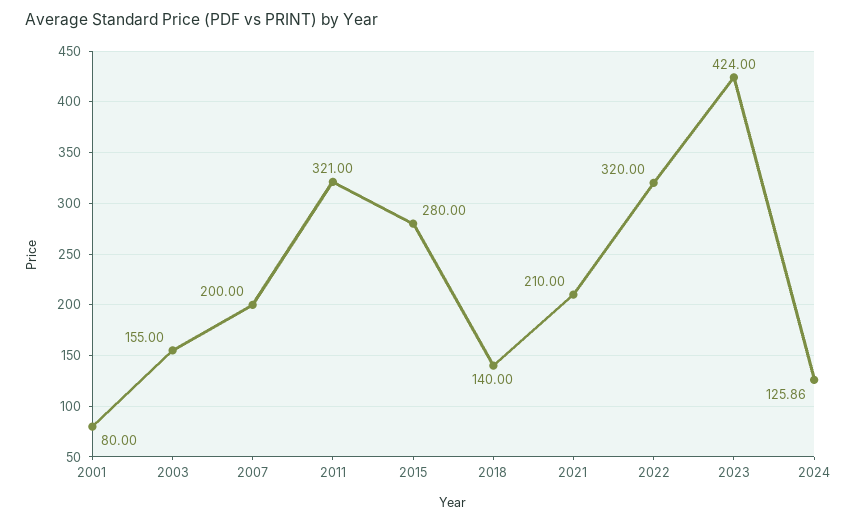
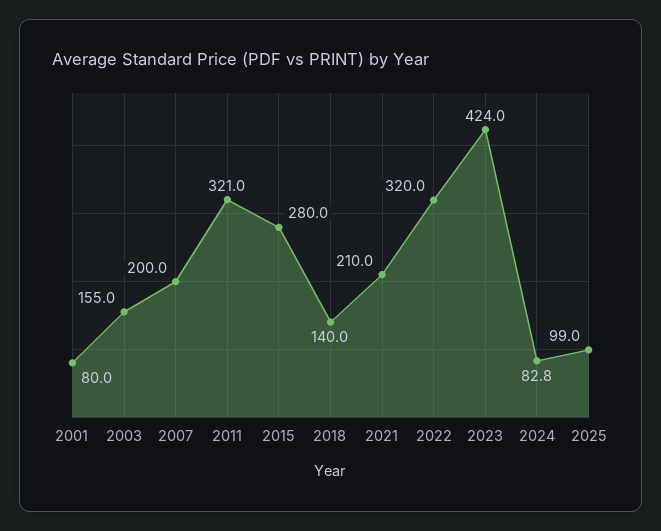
2024: 125.86 -> 82.8
2025: none -> 99

